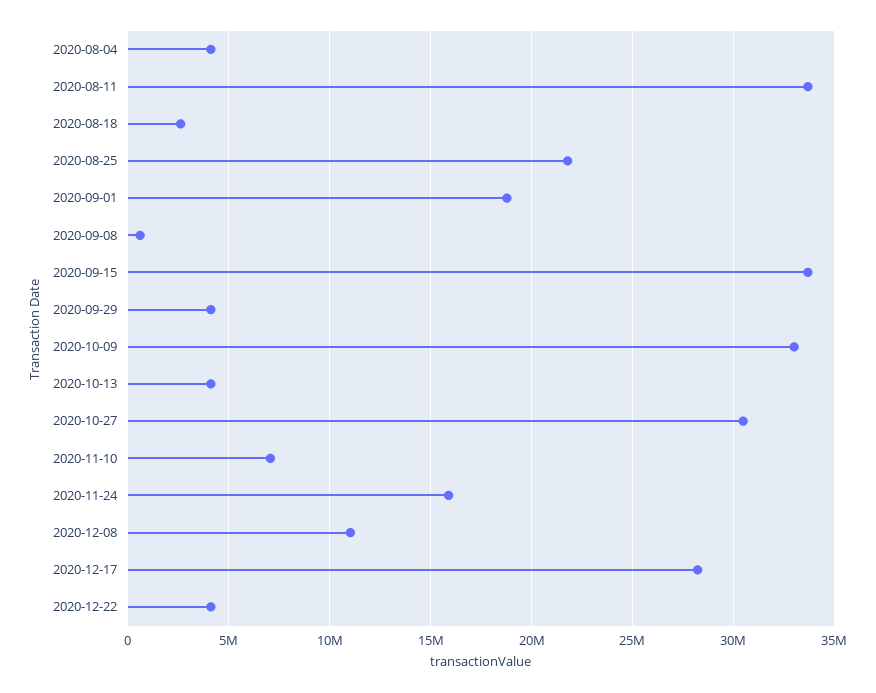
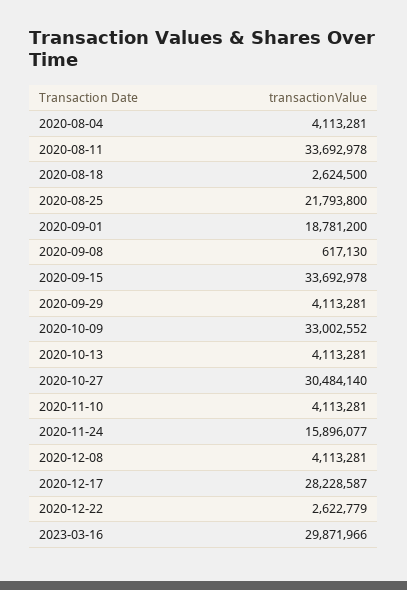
2020-11-10: 7000000 -> 4113281
2020-12-08: 11000000 -> 4113281
2020-12-22: 4000000 -> 2622779
2023-03-16: none -> 29871966

